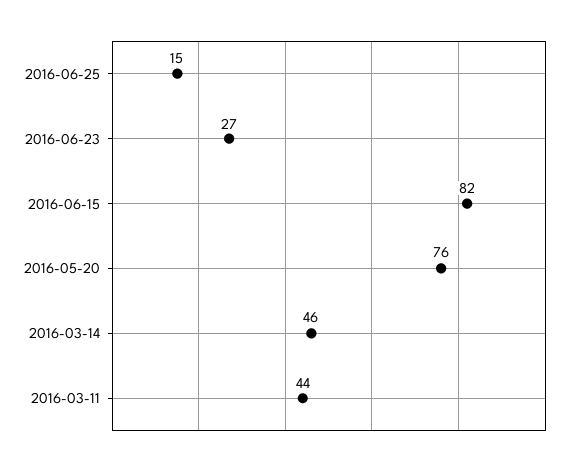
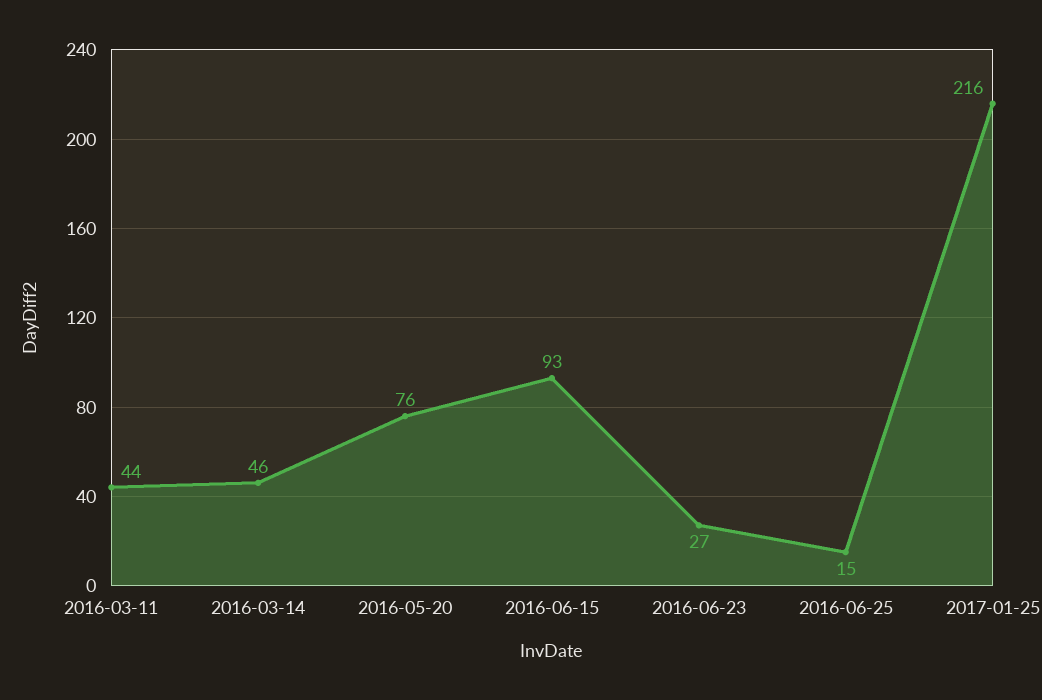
2016-06-15: 82 -> 93
2017-01-25: none -> 216

